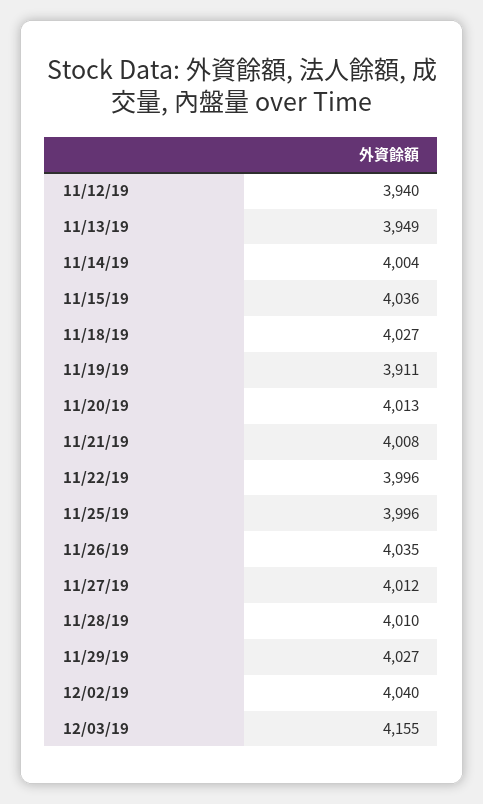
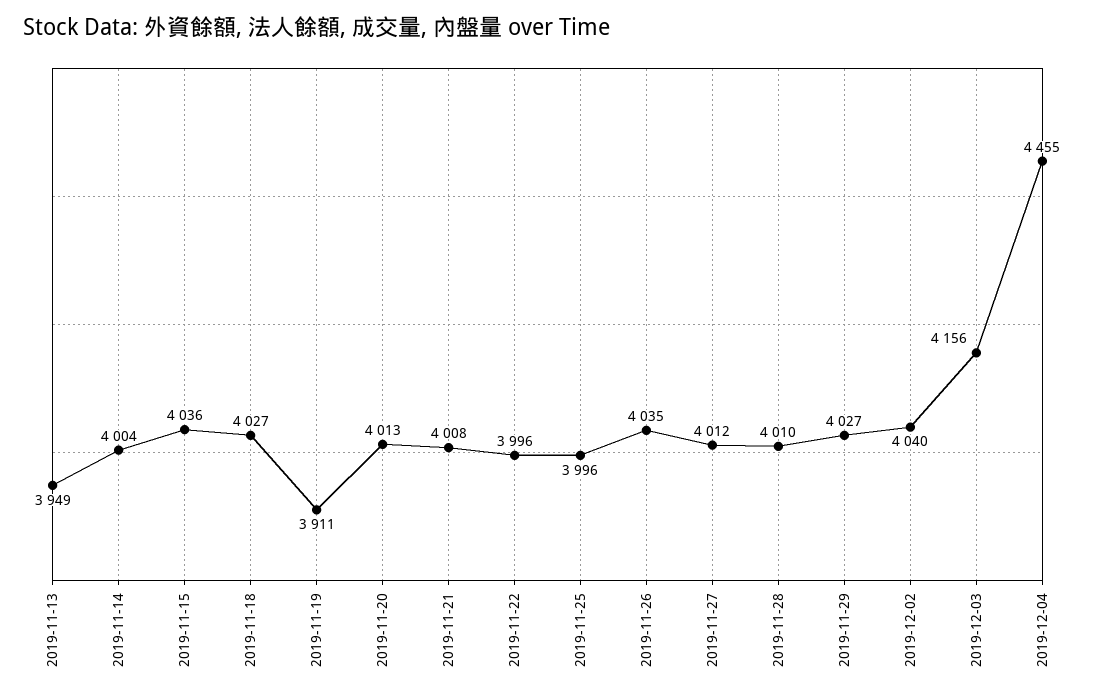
11/12/19: 3940 -> none
12/03/19: 4155 -> 4156
2019-12-04: none -> 4455

